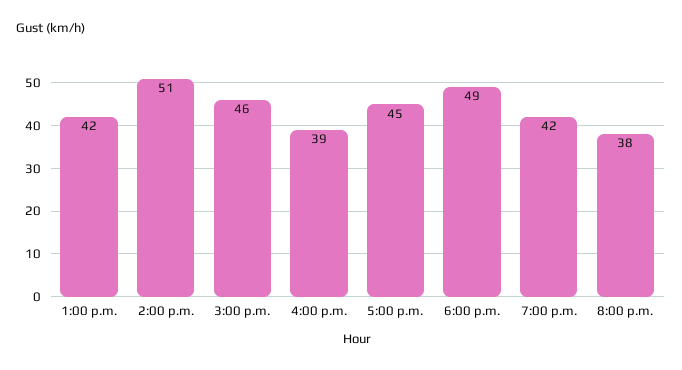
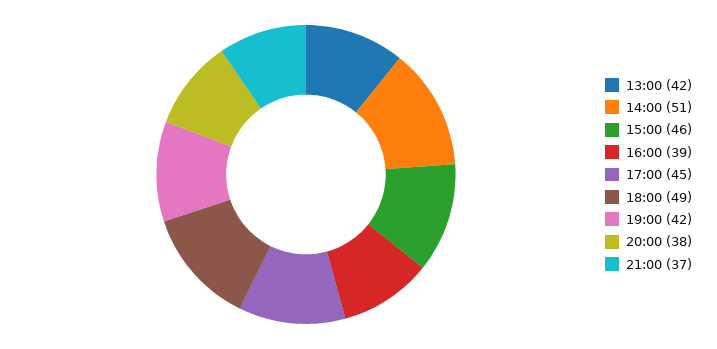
21:00: none -> 37

